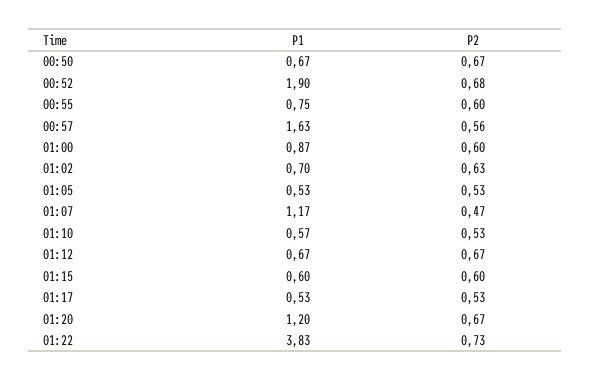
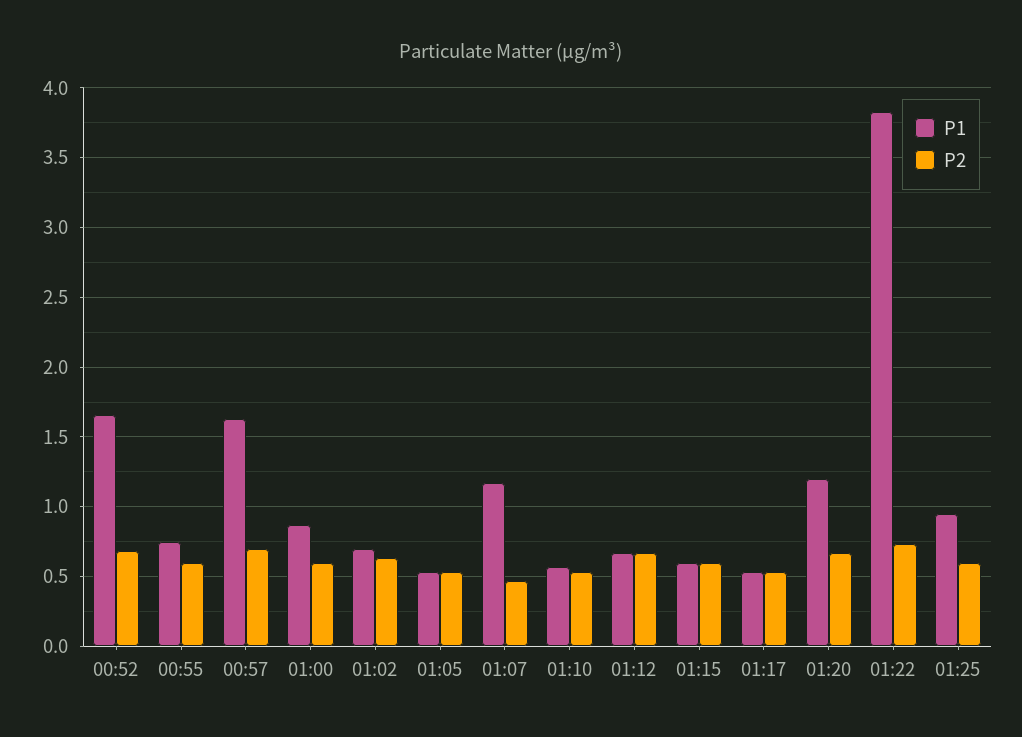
P1, 00:50: 0.67 -> none
P2, 00:50: 0.67 -> none
P1, 00:52: 1.9 -> 1.65
P2, 00:57: 0.56 -> 0.7
P1, 01:25: none -> 0.95
P2, 01:25: none -> 0.6

